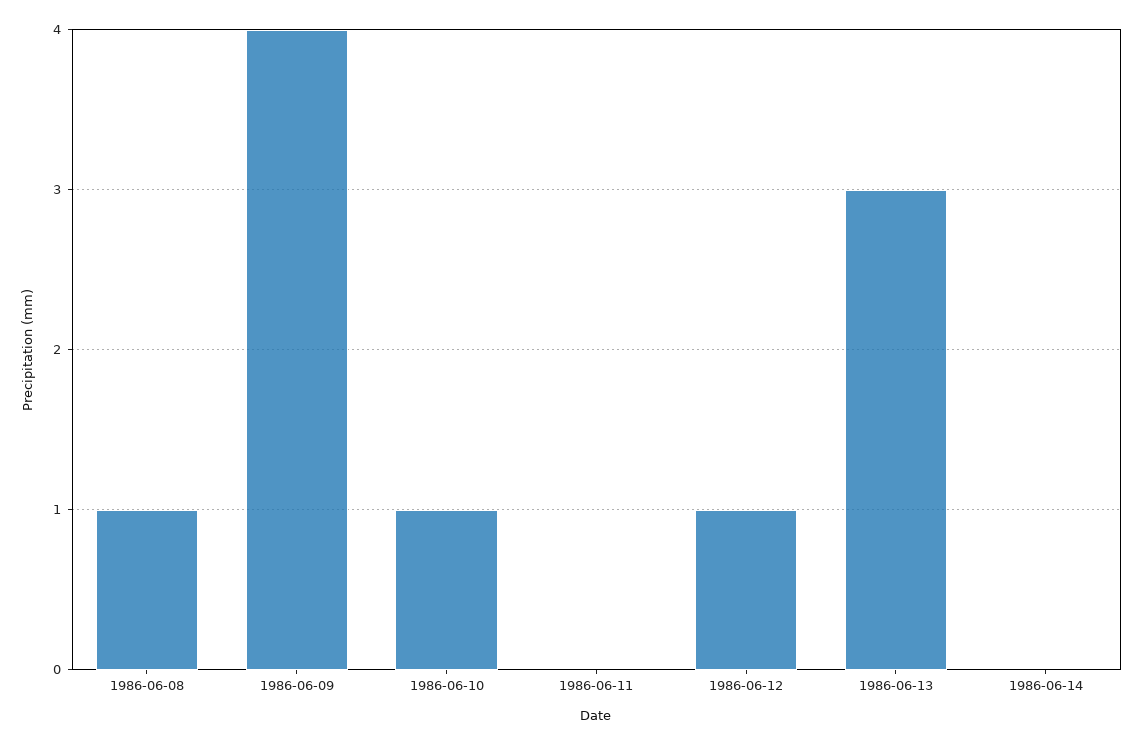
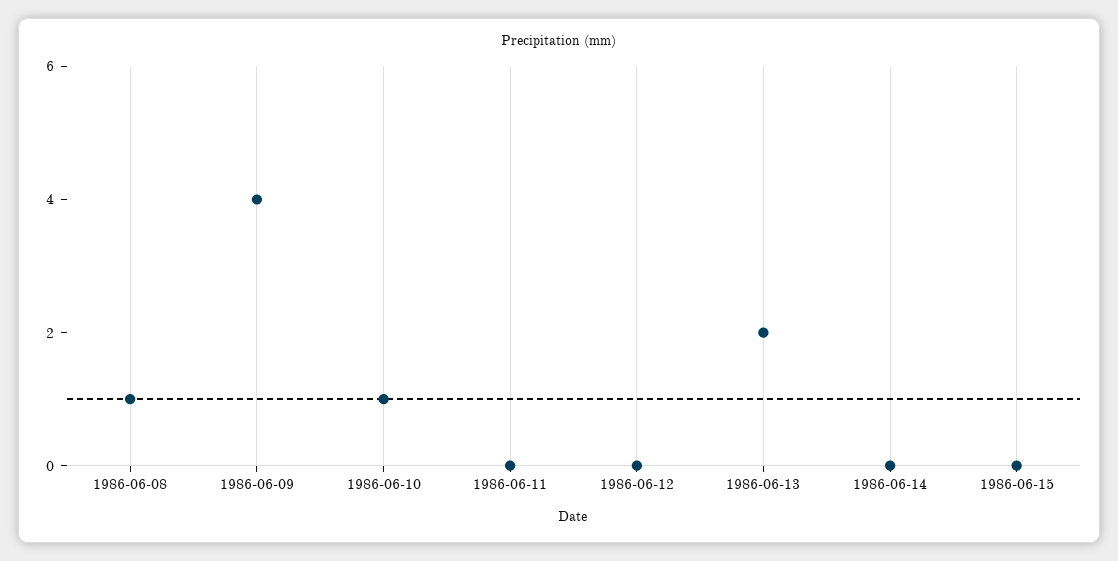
1986-06-12: 1 -> 0
1986-06-13: 3 -> 2
1986-06-15: none -> 0

